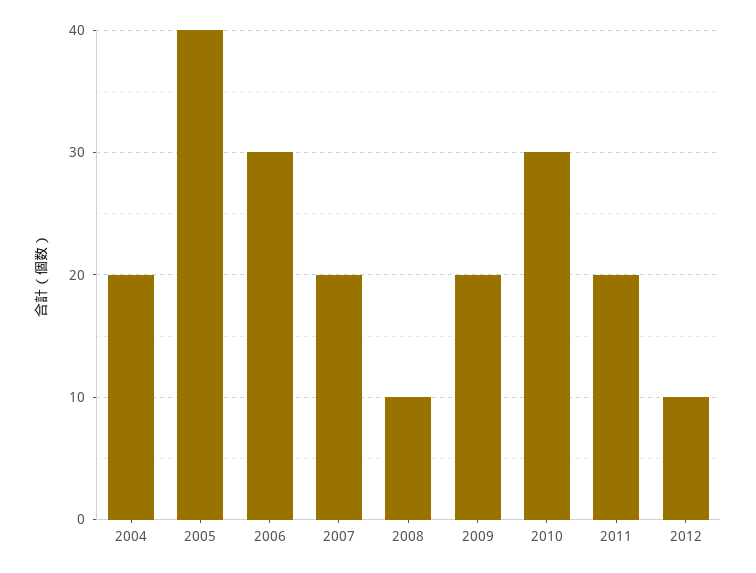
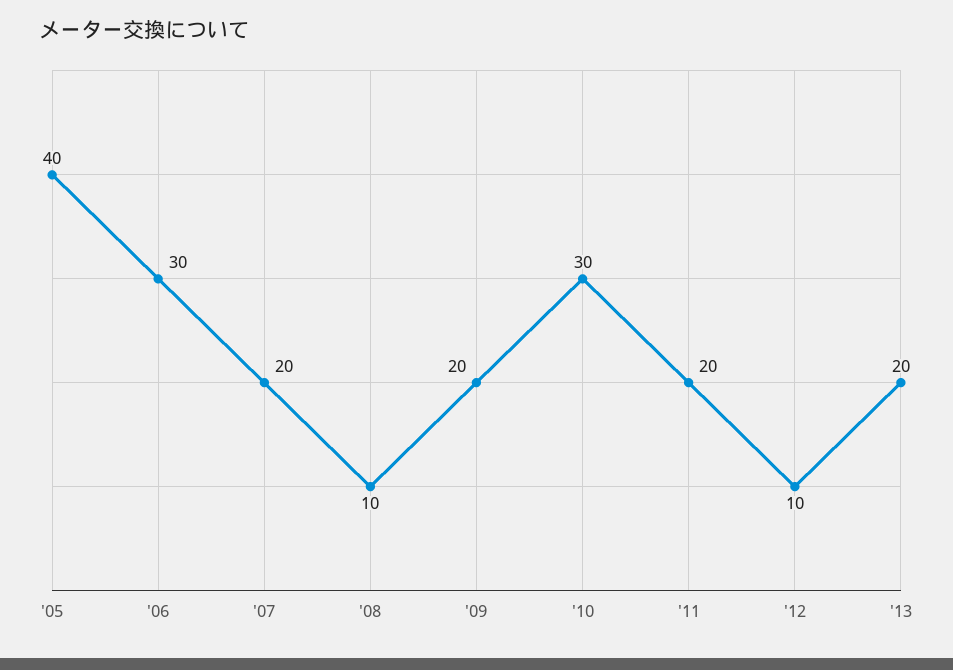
2004: 20 -> none
'13: none -> 20

